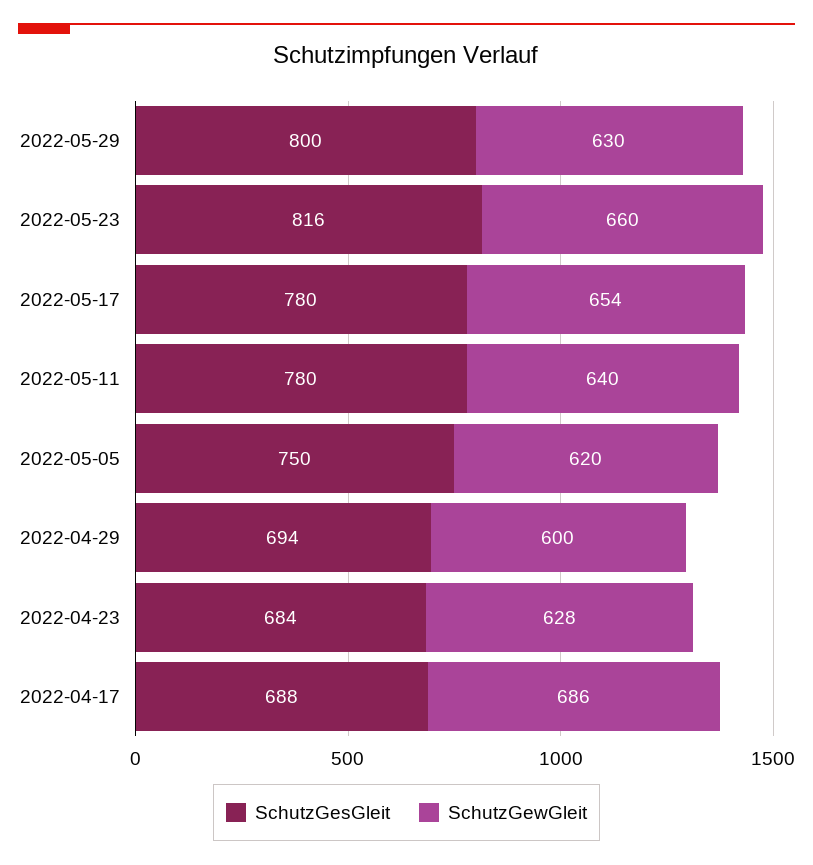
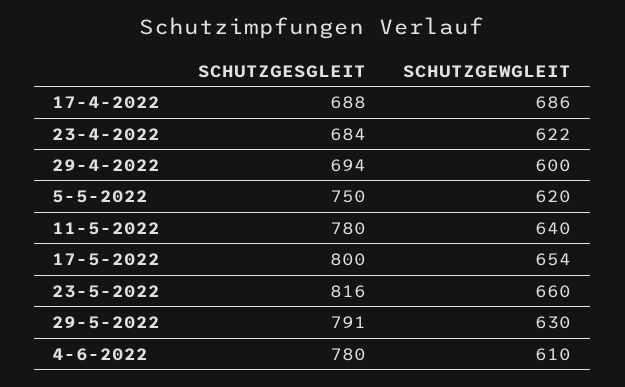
SchutzGesGleit, 2022-05-29: 800 -> 791
SchutzGesGleit, 2022-05-17: 780 -> 800
SchutzGewGleit, 2022-04-23: 628 -> 622
SchutzGesGleit, 4-6-2022: none -> 780
SchutzGewGleit, 4-6-2022: none -> 610

